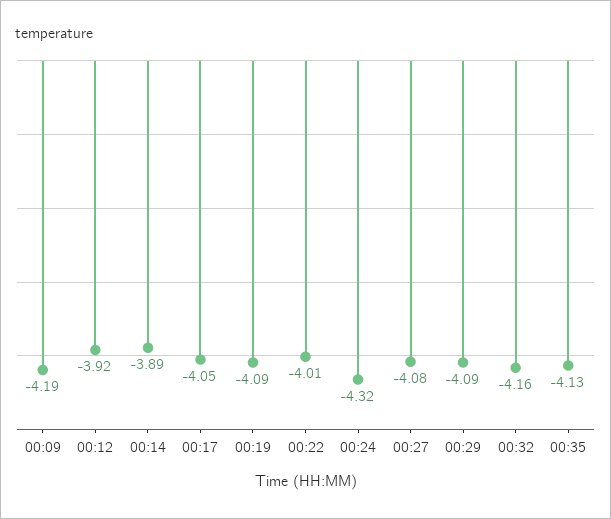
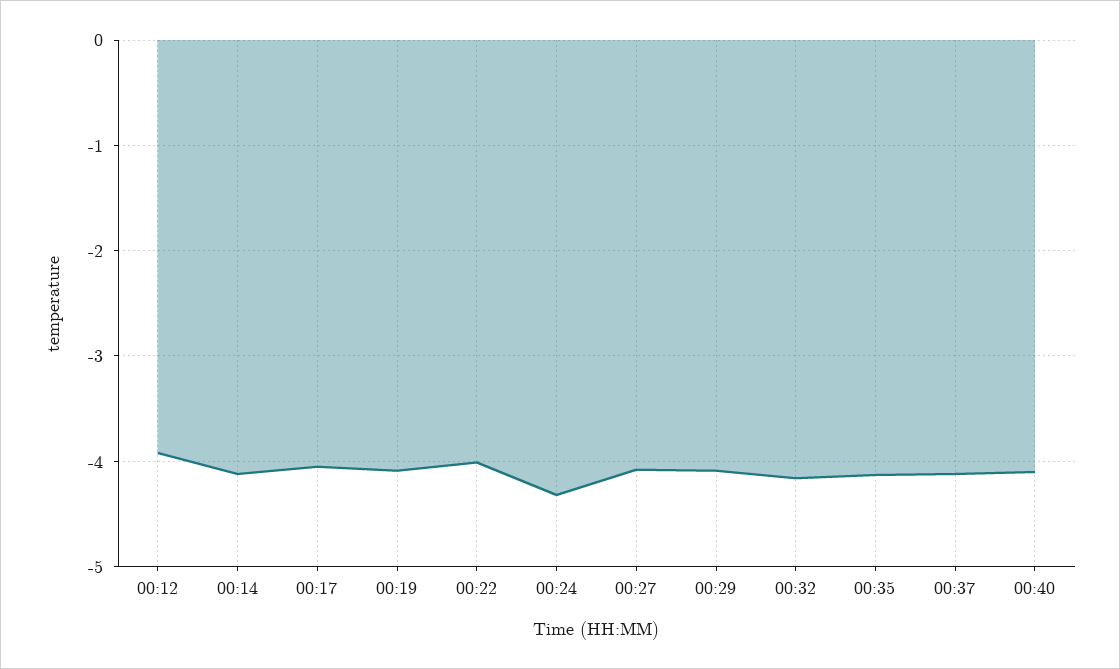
00:09: -4.19 -> none
00:14: -3.89 -> -4.1
00:37: none -> -4.1
00:40: none -> -4.1

